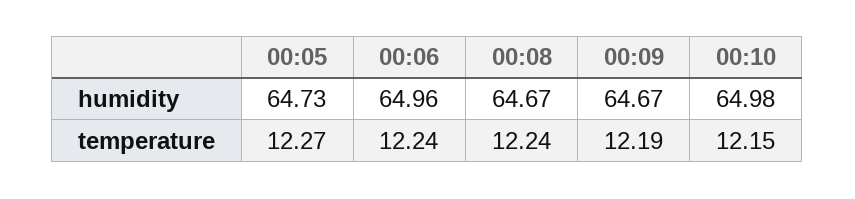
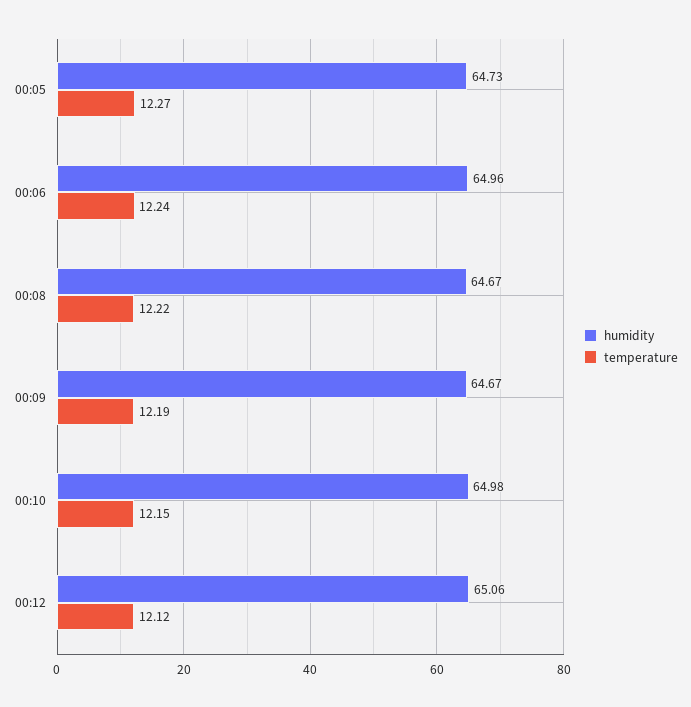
temperature, 00:08: 12.24 -> 12.22
humidity, 00:12: none -> 65.06
temperature, 00:12: none -> 12.12

